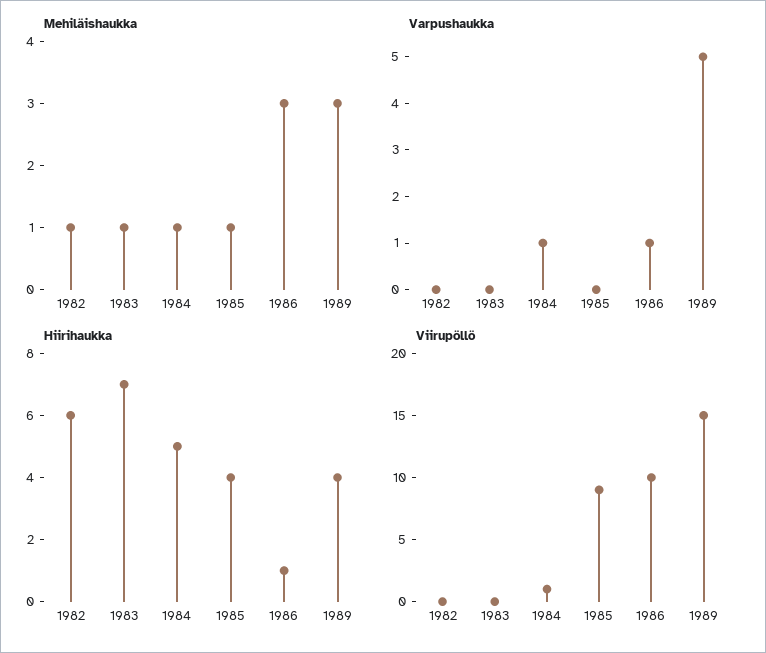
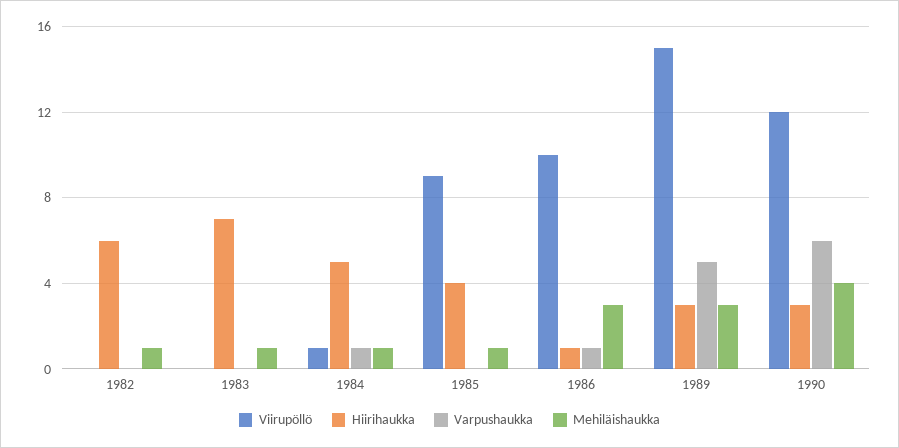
Hiirihaukka, 1989: 4 -> 3
Viirupöllö, 1990: none -> 12
Hiirihaukka, 1990: none -> 3
Varpushaukka, 1990: none -> 6
Mehiläishaukka, 1990: none -> 4

